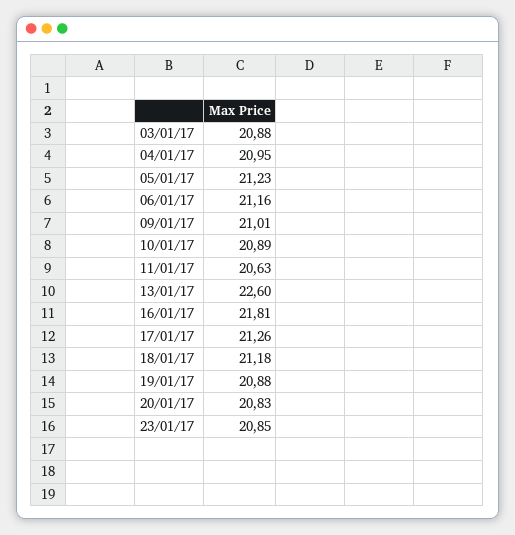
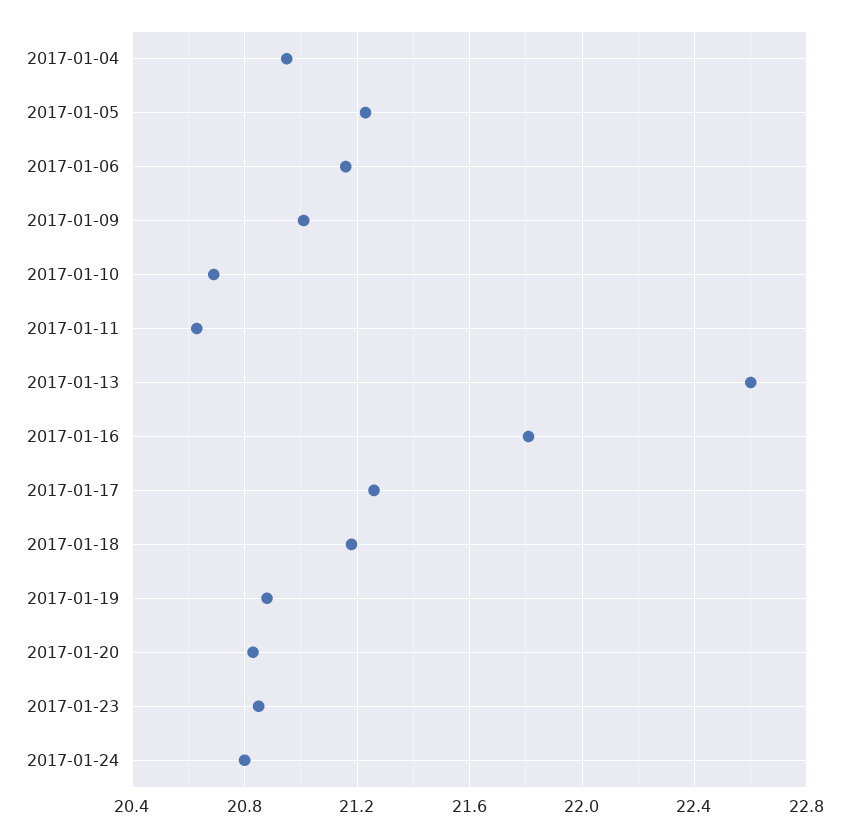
03/01/17: 20.88 -> none
10/01/17: 20.89 -> 20.7
2017-01-24: none -> 20.8

